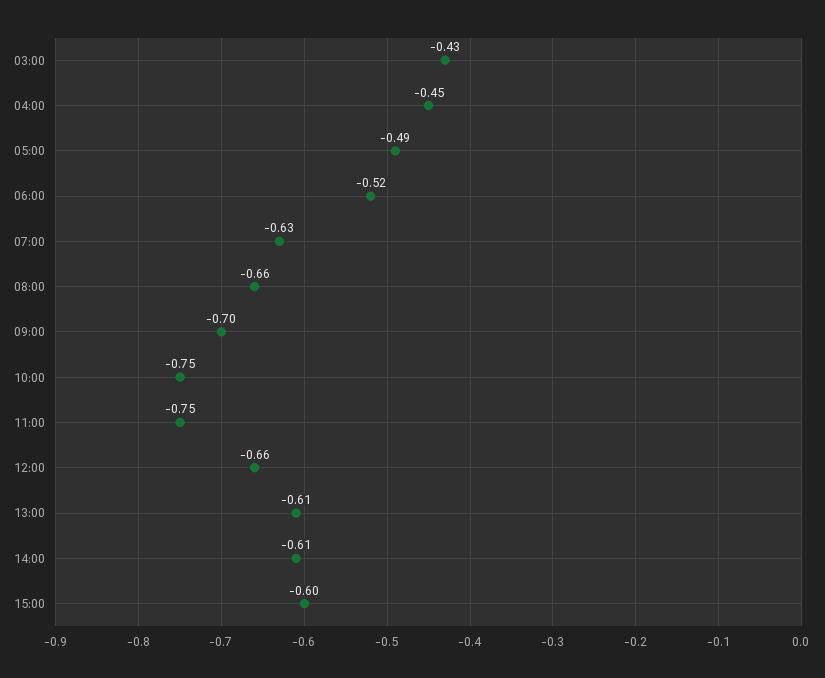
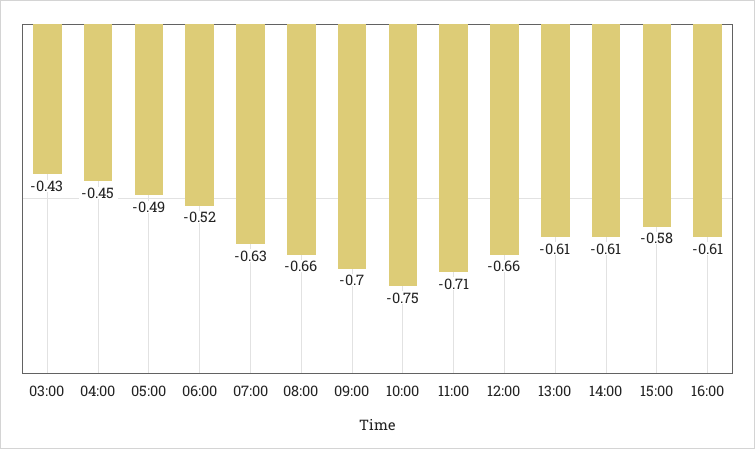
11:00: -0.75 -> -0.71
15:00: -0.6 -> -0.58
16:00: none -> -0.61

